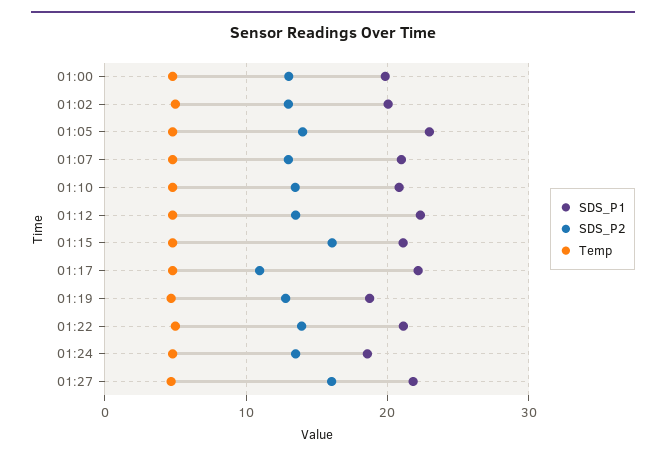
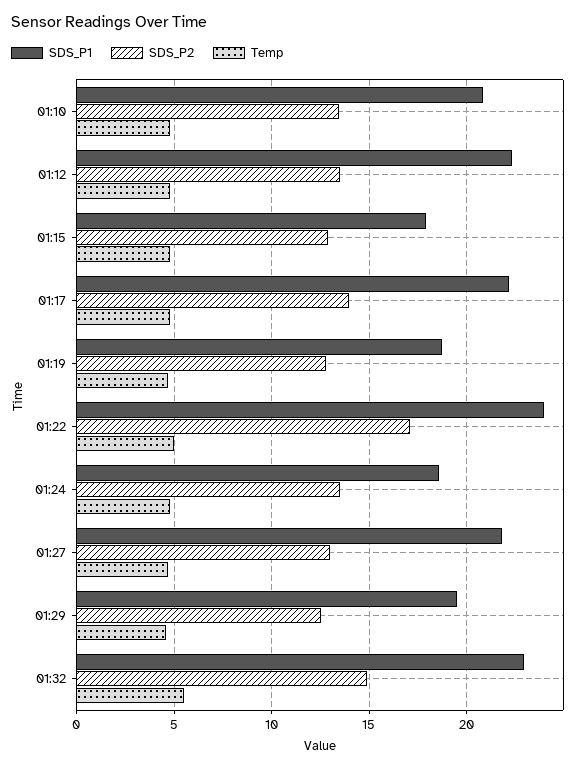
SDS_P1, 01:00: 20 -> none
SDS_P2, 01:00: 13 -> none
Temp, 01:00: 5 -> none
SDS_P1, 01:02: 20 -> none
SDS_P2, 01:02: 13 -> none
Temp, 01:02: 5 -> none
SDS_P1, 01:05: 23 -> none
SDS_P2, 01:05: 14 -> none
Temp, 01:05: 5 -> none
SDS_P1, 01:07: 21 -> none
SDS_P2, 01:07: 13 -> none
Temp, 01:07: 5 -> none
SDS_P1, 01:15: 21 -> 18
SDS_P2, 01:15: 16 -> 13
SDS_P2, 01:17: 11 -> 14
SDS_P1, 01:22: 21 -> 24
SDS_P2, 01:22: 14 -> 17
SDS_P2, 01:27: 16 -> 13
SDS_P1, 01:29: none -> 19.5
SDS_P2, 01:29: none -> 12.5
Temp, 01:29: none -> 4.5
SDS_P1, 01:32: none -> 23
SDS_P2, 01:32: none -> 15
Temp, 01:32: none -> 5.5

